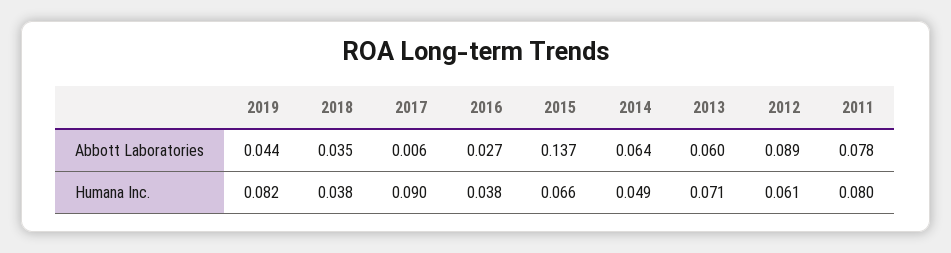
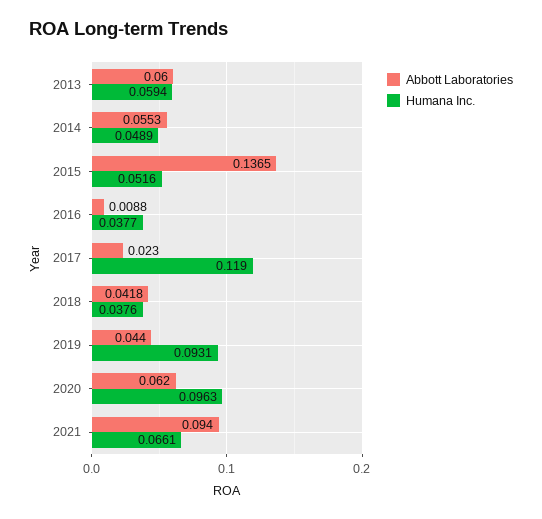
Abbott Laboratories, 2018: 0.035 -> 0.0418
Abbott Laboratories, 2017: 0.006 -> 0.023
Abbott Laboratories, 2016: 0.027 -> 0.0088
Abbott Laboratories, 2014: 0.064 -> 0.0553
Abbott Laboratories, 2012: 0.089 -> none
Abbott Laboratories, 2011: 0.078 -> none
Humana Inc., 2019: 0.082 -> 0.0931
Humana Inc., 2017: 0.09 -> 0.119
Humana Inc., 2015: 0.066 -> 0.0516
Humana Inc., 2013: 0.071 -> 0.0594
Humana Inc., 2012: 0.061 -> none
Humana Inc., 2011: 0.08 -> none
Abbott Laboratories, 2020: none -> 0.062
Humana Inc., 2020: none -> 0.0963
Abbott Laboratories, 2021: none -> 0.094
Humana Inc., 2021: none -> 0.0661

